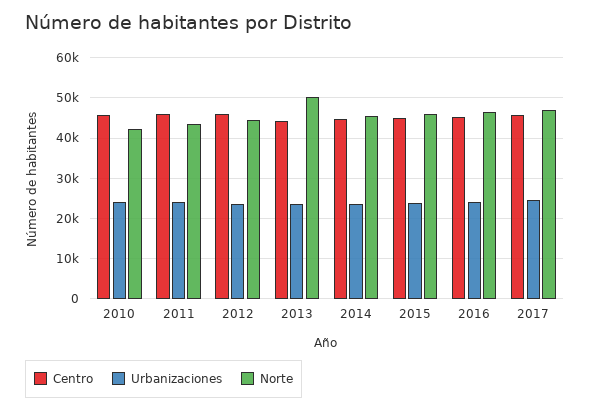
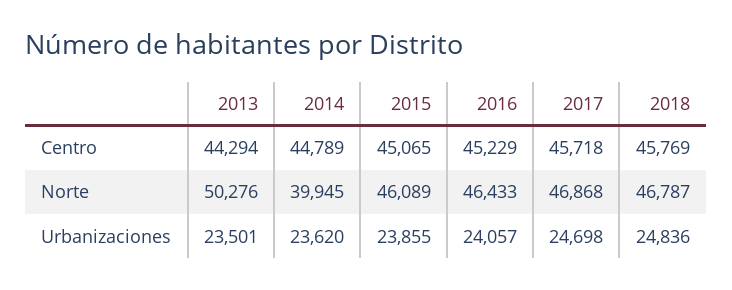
Centro, 2010: 46000 -> none
Urbanizaciones, 2010: 24000 -> none
Norte, 2010: 42000 -> none
Centro, 2011: 46000 -> none
Urbanizaciones, 2011: 24000 -> none
Norte, 2011: 44000 -> none
Centro, 2012: 46000 -> none
Urbanizaciones, 2012: 24000 -> none
Norte, 2012: 44000 -> none
Norte, 2014: 46000 -> 39945
Centro, 2018: none -> 45769
Norte, 2018: none -> 46787
Urbanizaciones, 2018: none -> 24836

